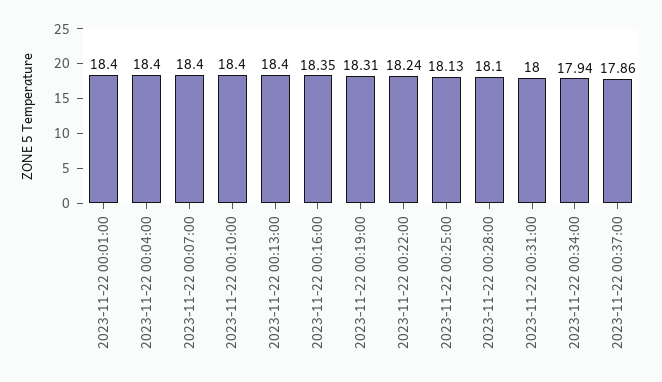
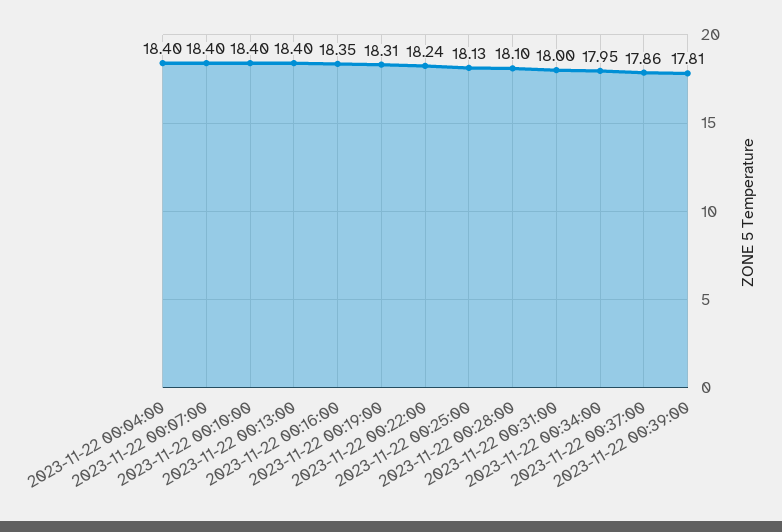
2023-11-22 00:01:00: 18.4 -> none
2023-11-22 00:34:00: 17.94 -> 17.95
2023-11-22 00:39:00: none -> 17.81

